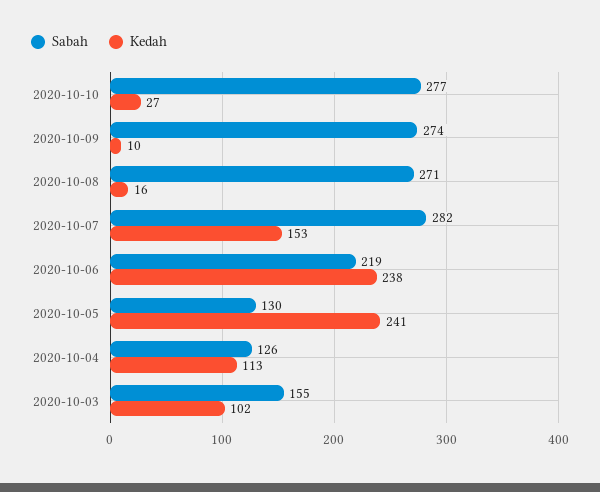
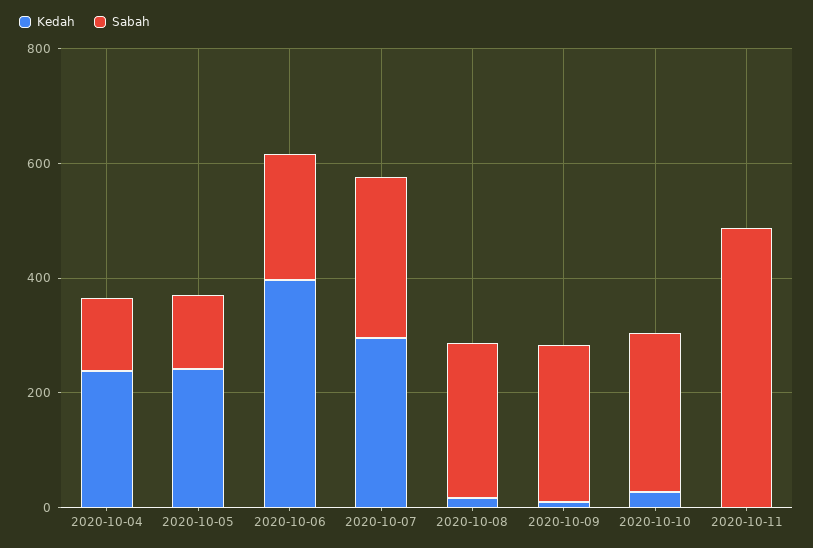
Kedah, 2020-10-07: 153 -> 300
Kedah, 2020-10-06: 238 -> 400
Kedah, 2020-10-04: 113 -> 250
Sabah, 2020-10-03: 155 -> none
Kedah, 2020-10-03: 102 -> none
Kedah, 2020-10-11: none -> 0
Sabah, 2020-10-11: none -> 500

